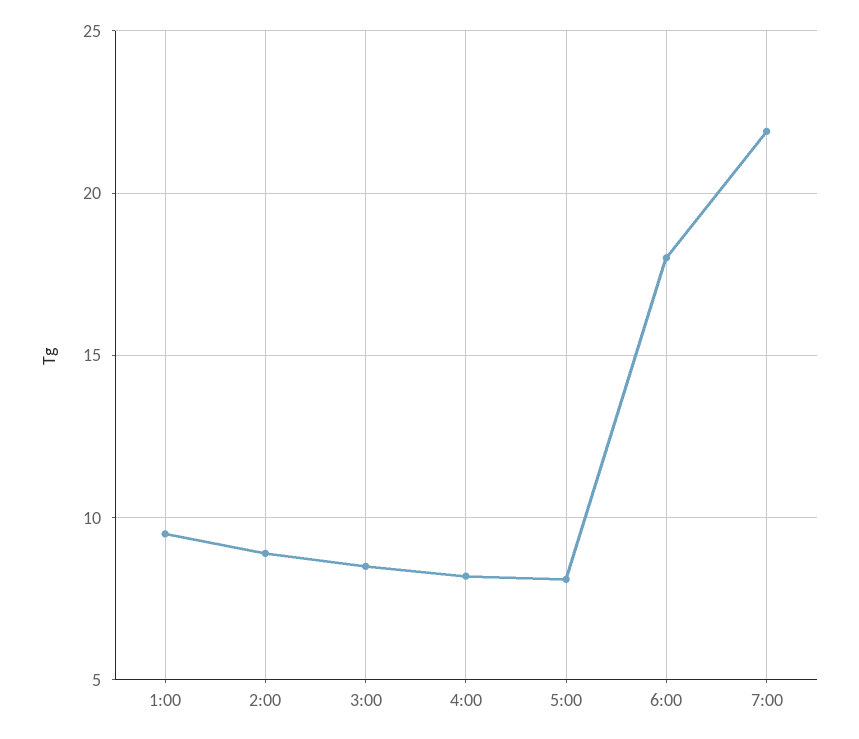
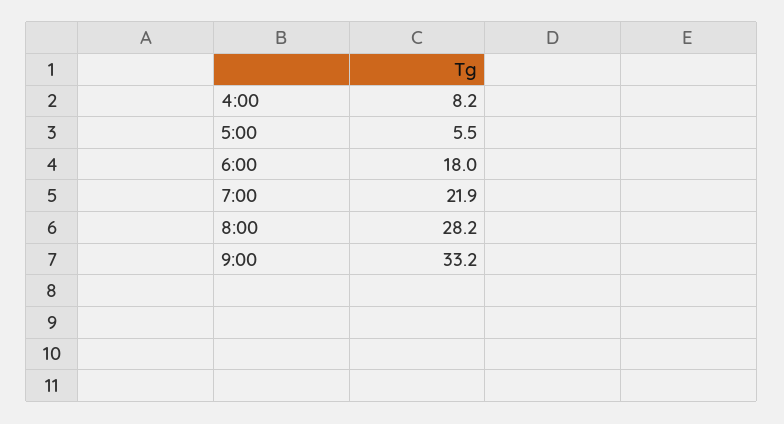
1:00: 9.5 -> none
2:00: 9 -> none
3:00: 8.5 -> none
5:00: 8 -> 5.5
8:00: none -> 28.2
9:00: none -> 33.2

